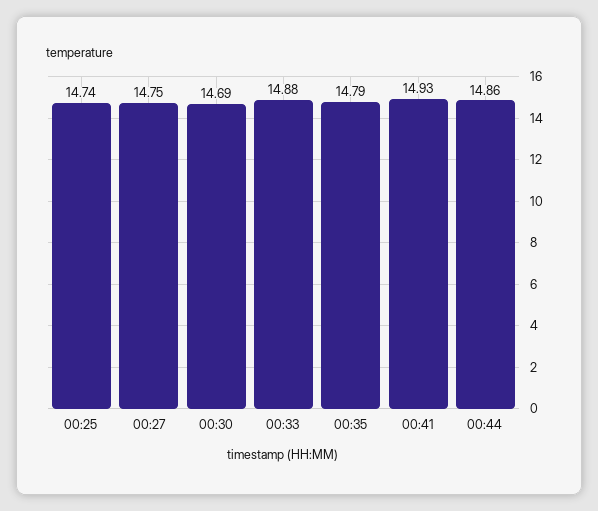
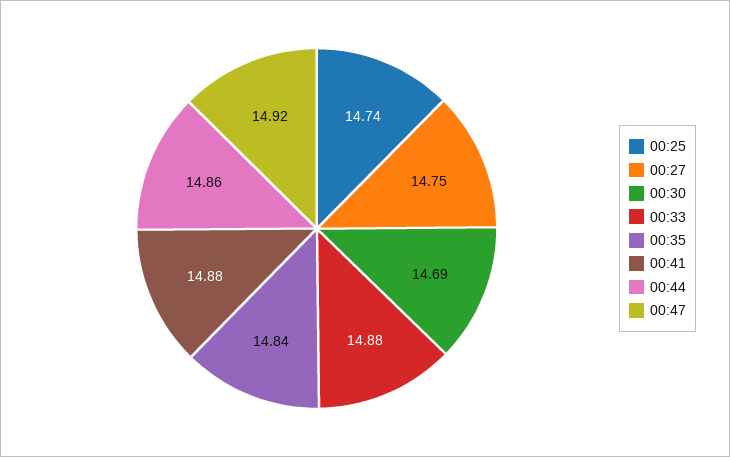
00:35: 14.79 -> 14.84
00:41: 14.93 -> 14.88
00:47: none -> 14.92

